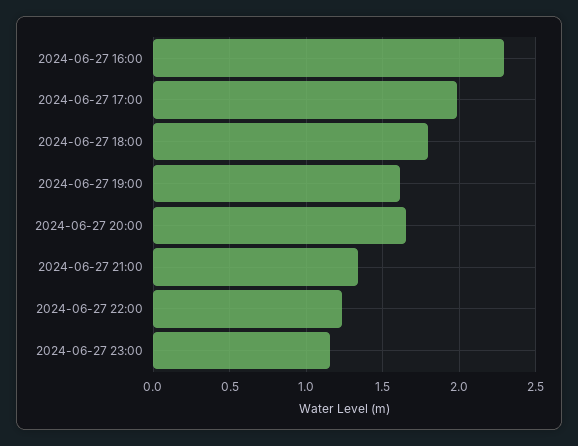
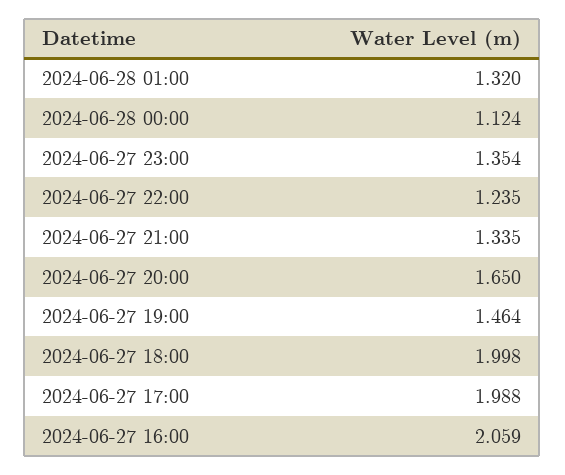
2024-06-27 16:00: 2.3 -> 2.059
2024-06-27 18:00: 1.8 -> 1.998
2024-06-27 19:00: 1.6 -> 1.464
2024-06-27 23:00: 1.15 -> 1.354
2024-06-28 01:00: none -> 1.32
2024-06-28 00:00: none -> 1.124

